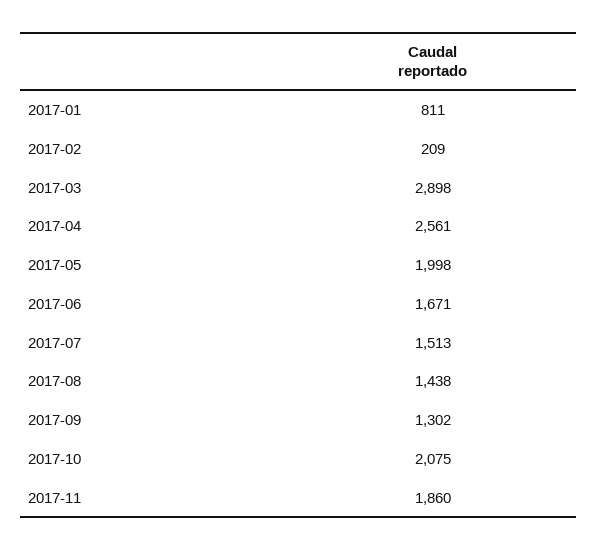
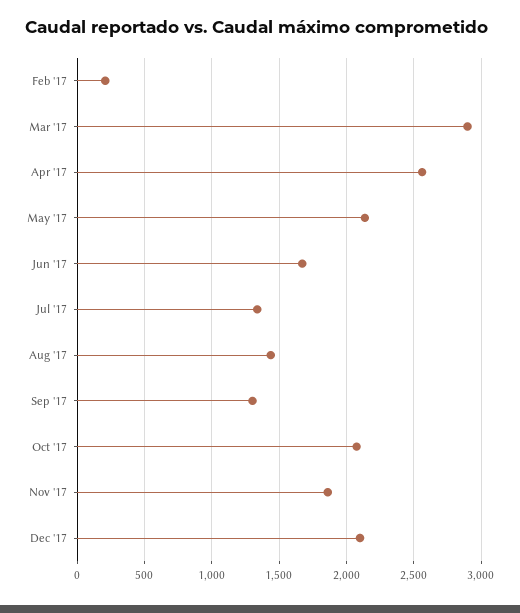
2017-01: 811 -> none
2017-05: 1998 -> 2150
2017-07: 1513 -> 1350
Dec '17: none -> 2100

